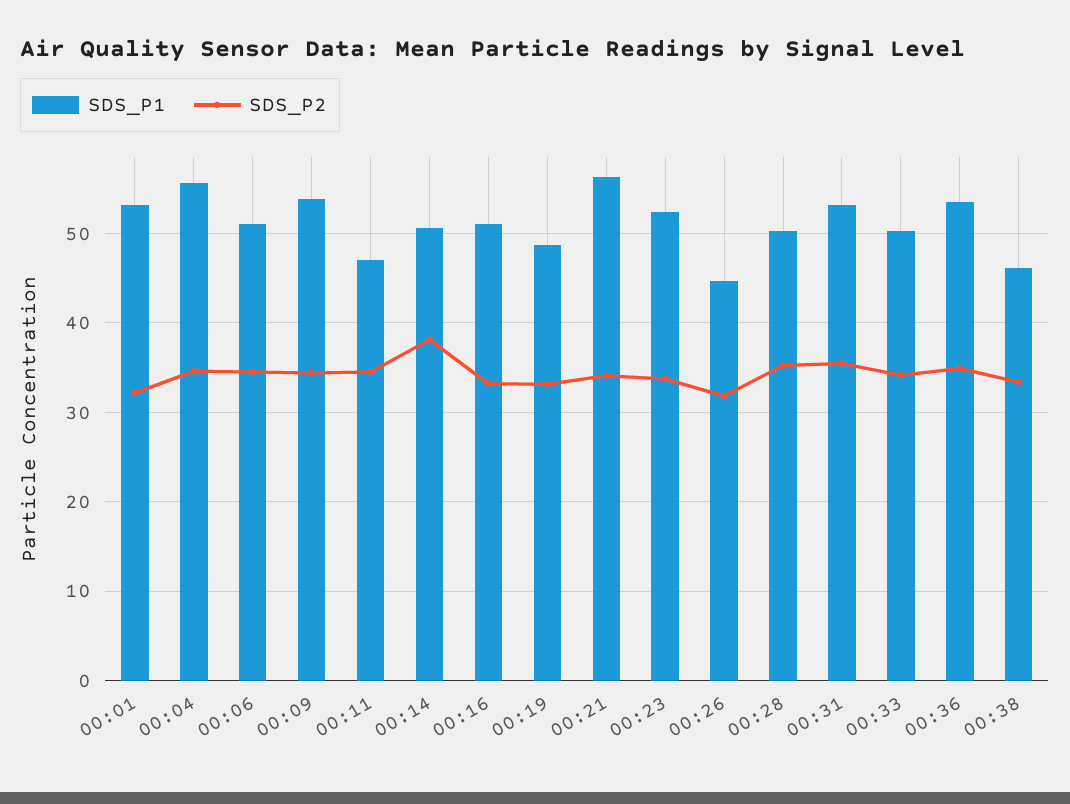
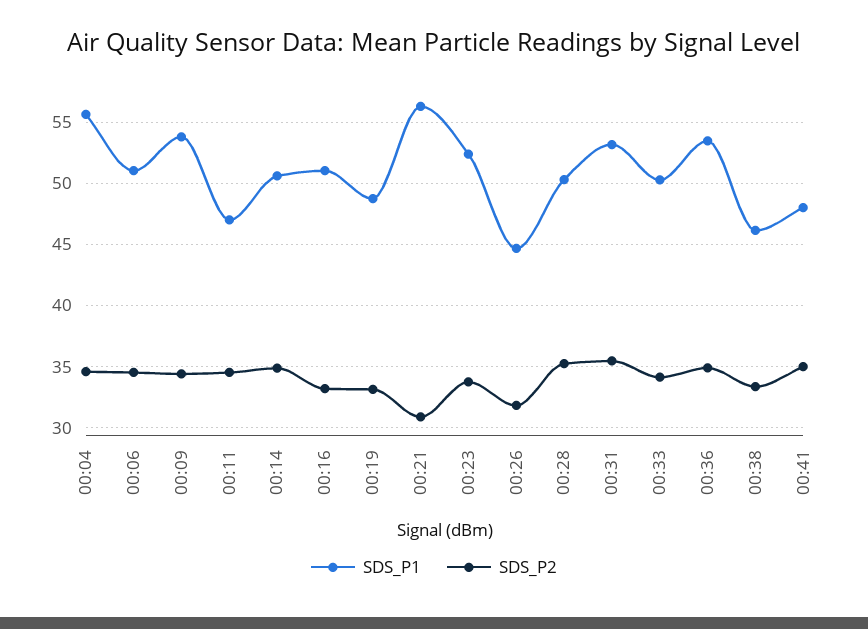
SDS_P1, 00:01: 53 -> none
SDS_P2, 00:01: 32 -> none
SDS_P2, 00:14: 38 -> 35
SDS_P2, 00:21: 34 -> 31
SDS_P1, 00:41: none -> 48
SDS_P2, 00:41: none -> 35

